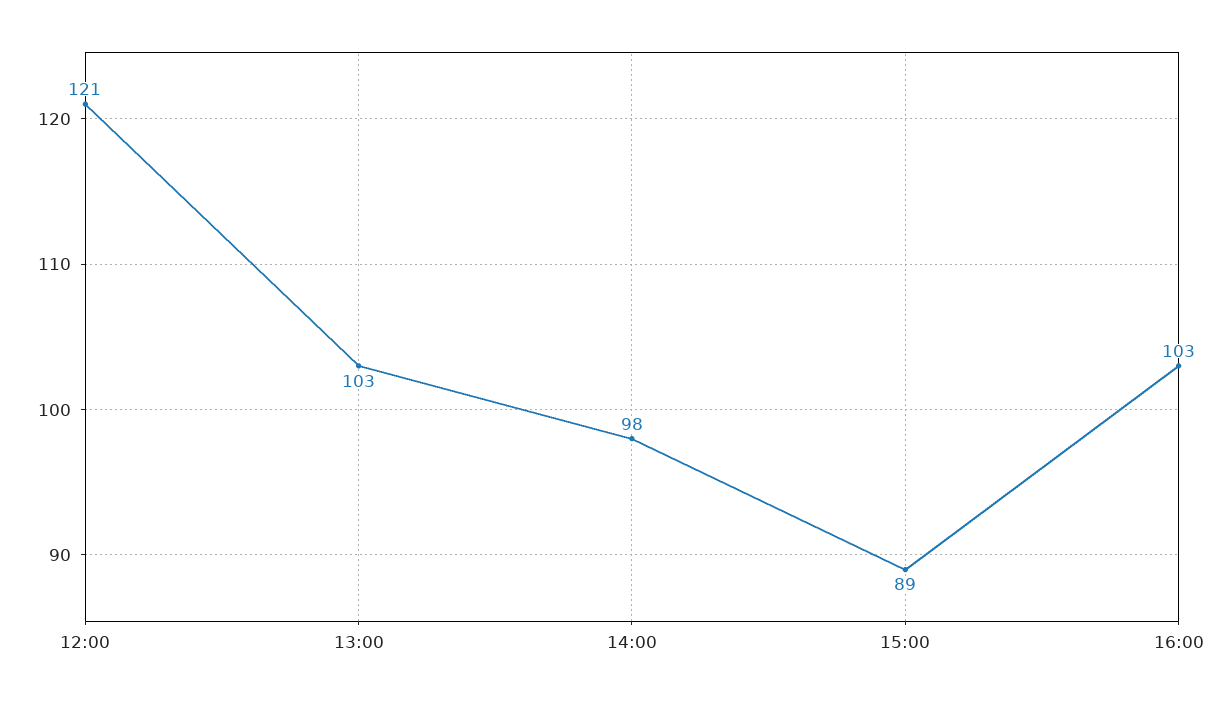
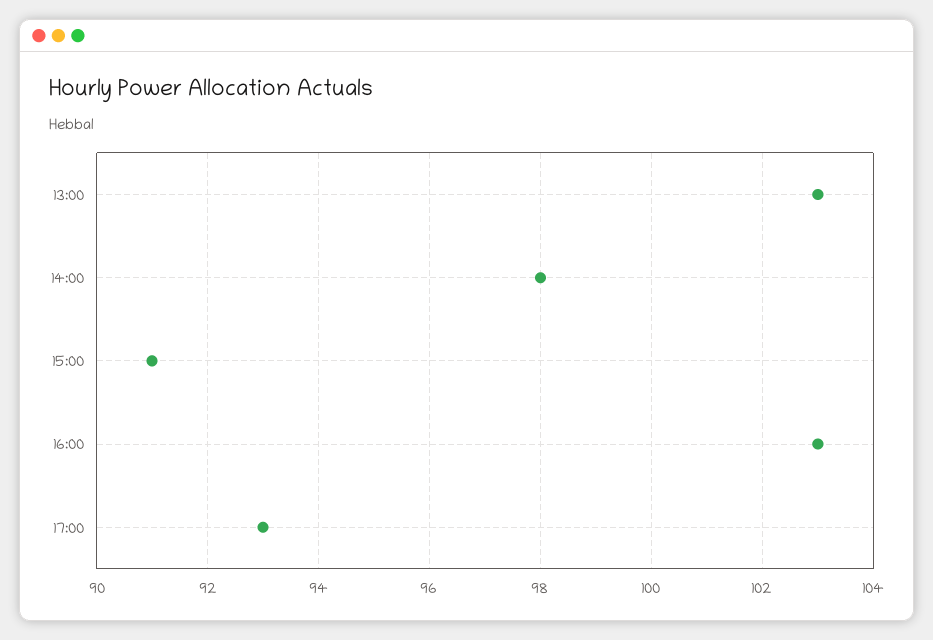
12:00: 121 -> none
15:00: 89 -> 91
17:00: none -> 93

